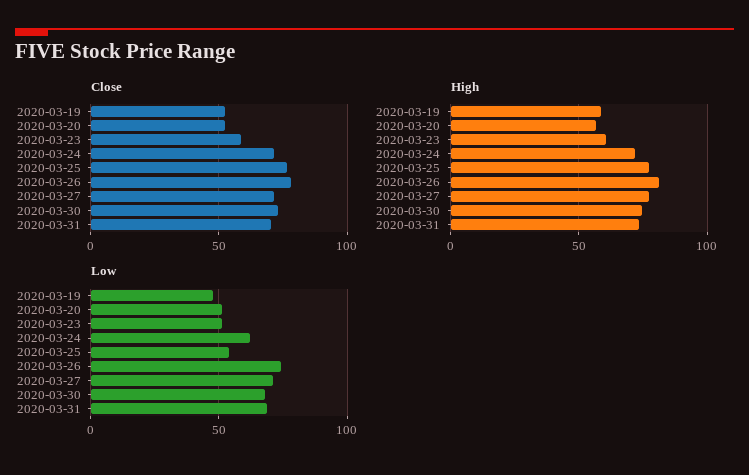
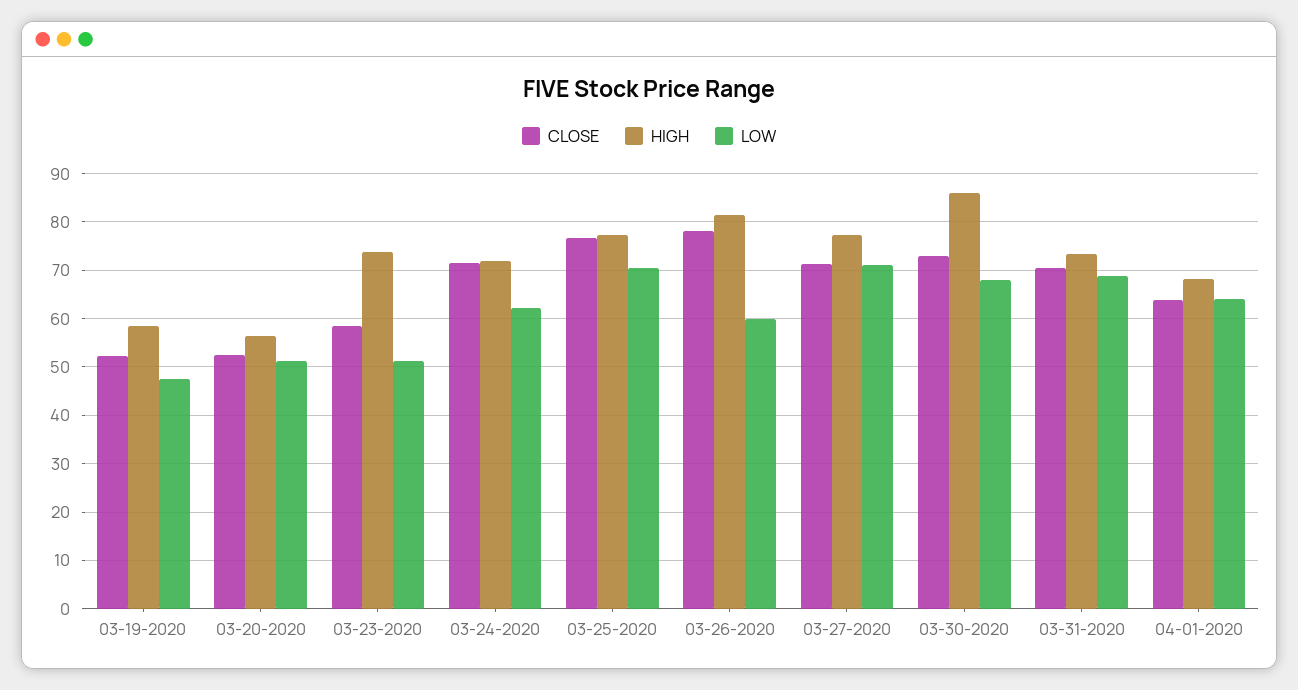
High, 2020-03-23: 60 -> 74
High, 2020-03-30: 75 -> 86
Low, 2020-03-25: 55 -> 70
Low, 2020-03-26: 75 -> 60
Close, 04-01-2020: none -> 64
High, 04-01-2020: none -> 68
Low, 04-01-2020: none -> 64

